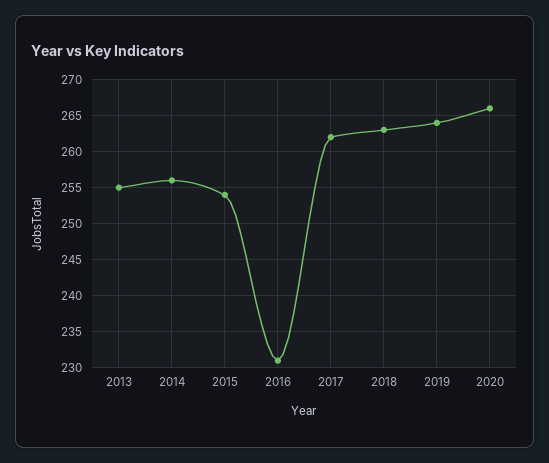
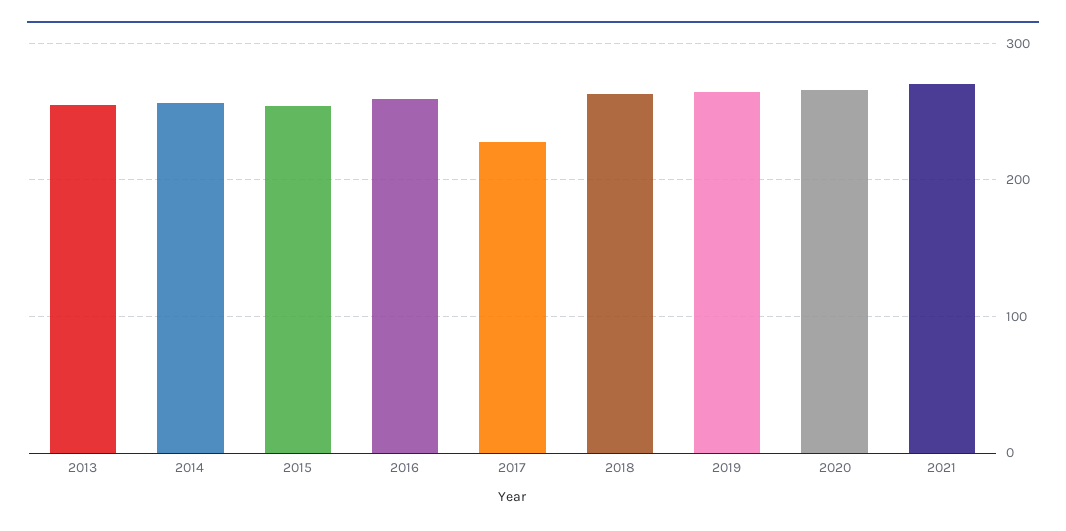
2016: 231 -> 260
2017: 262 -> 230
2021: none -> 270

